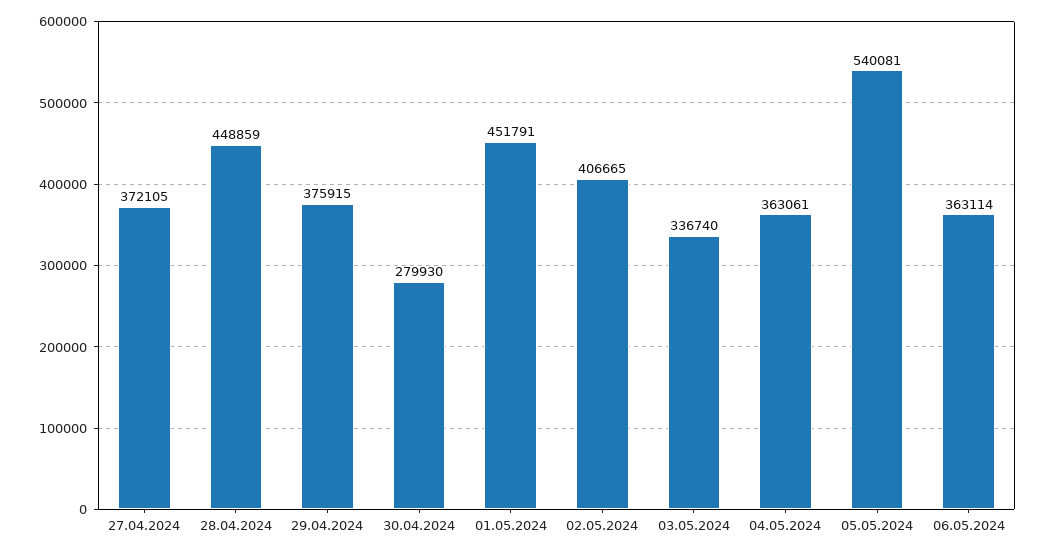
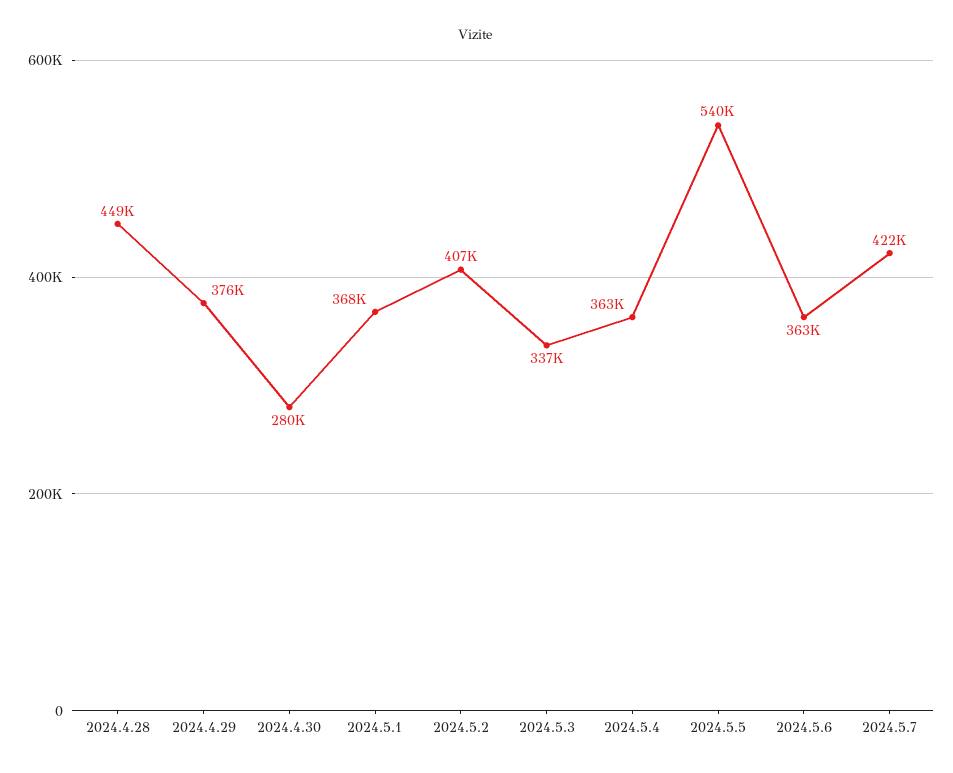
27.04.2024: 372105 -> none
01.05.2024: 451791 -> 368000
2024.5.7: none -> 422000

